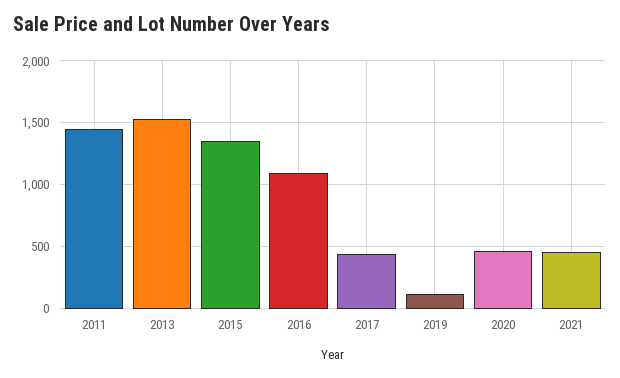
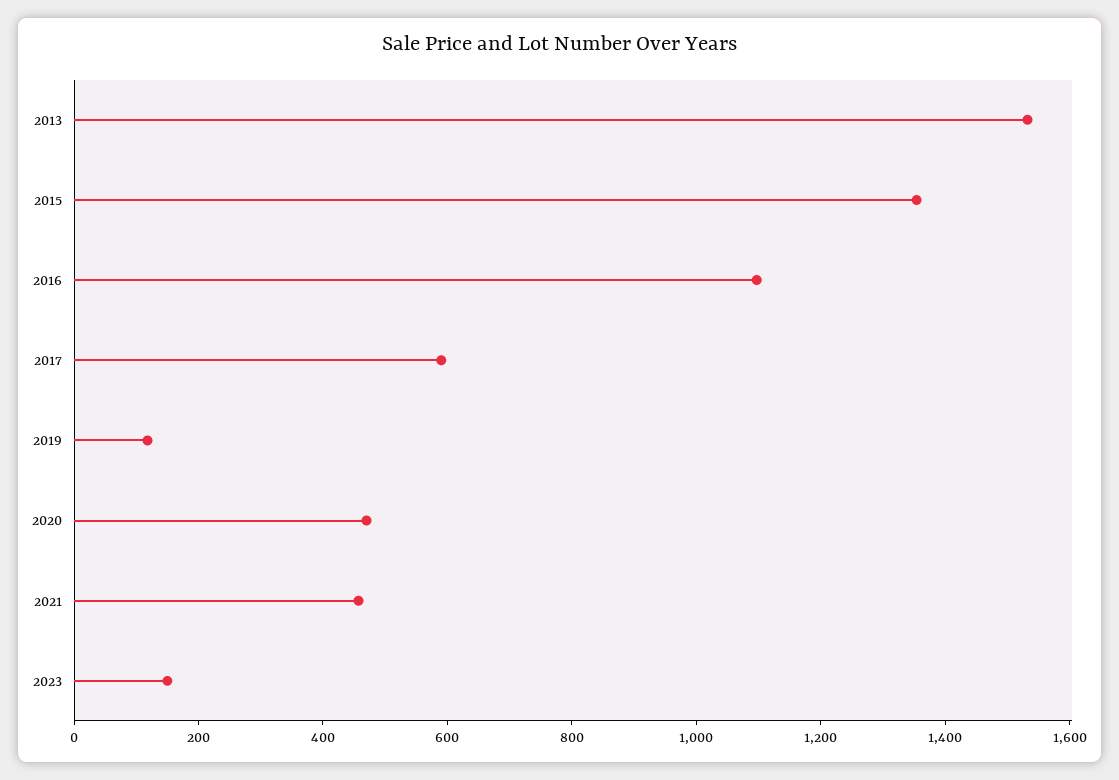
2011: 1450 -> none
2017: 450 -> 600
2023: none -> 150

